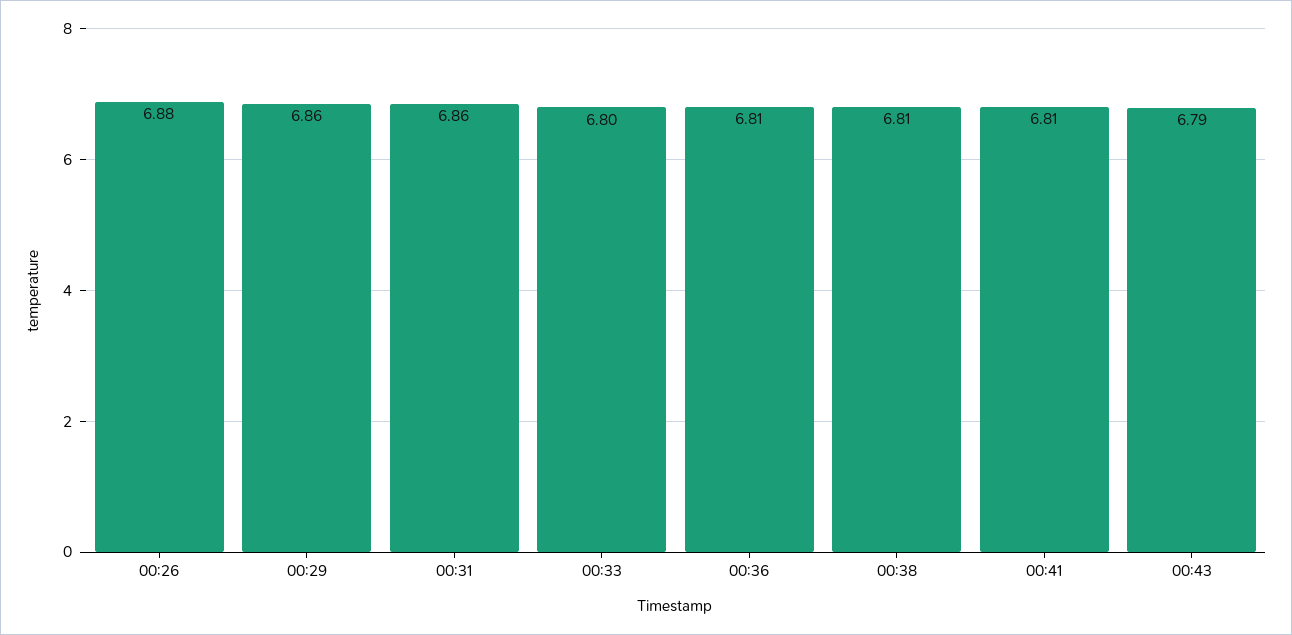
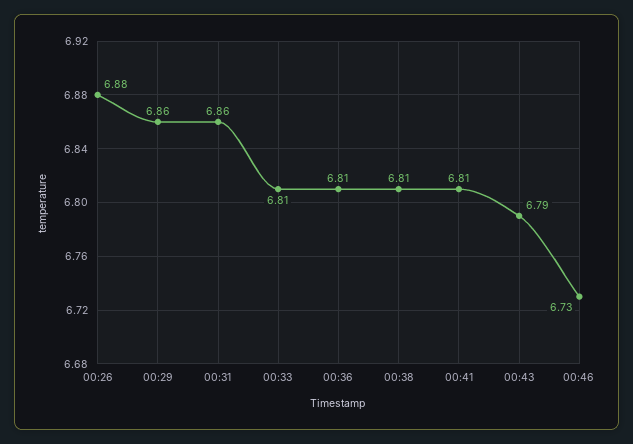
00:33: 6.8 -> 6.81
00:46: none -> 6.73

